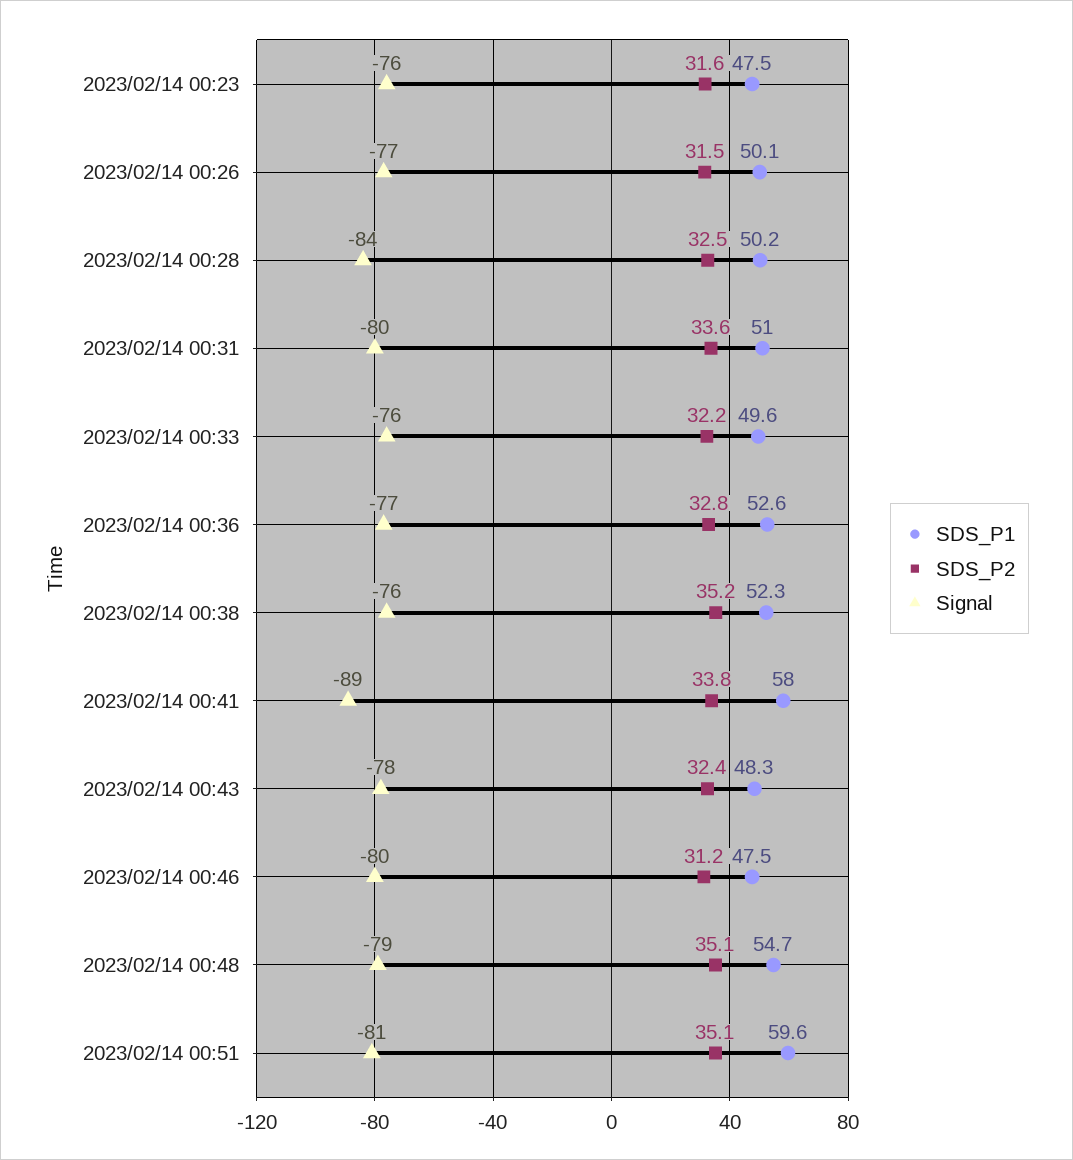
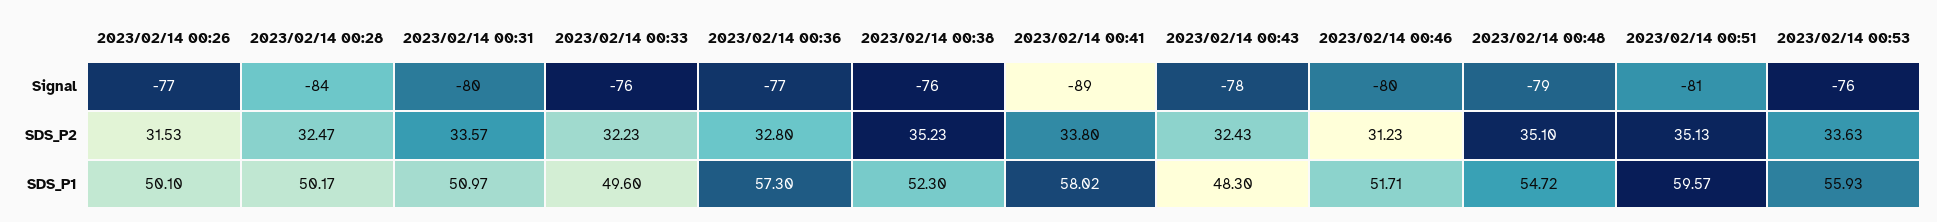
SDS_P1, 2023/02/14 00:23: 47.5 -> none
SDS_P2, 2023/02/14 00:23: 31.6 -> none
Signal, 2023/02/14 00:23: -76 -> none
SDS_P1, 2023/02/14 00:36: 52.6 -> 57.3
SDS_P1, 2023/02/14 00:46: 47.5 -> 51.71
Signal, 2023/02/14 00:53: none -> -76
SDS_P2, 2023/02/14 00:53: none -> 33.63
SDS_P1, 2023/02/14 00:53: none -> 55.93

